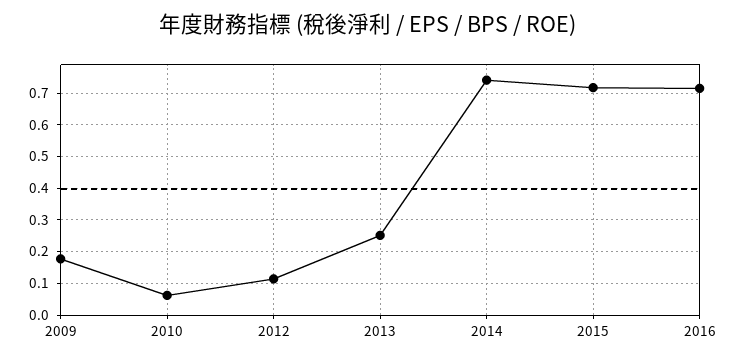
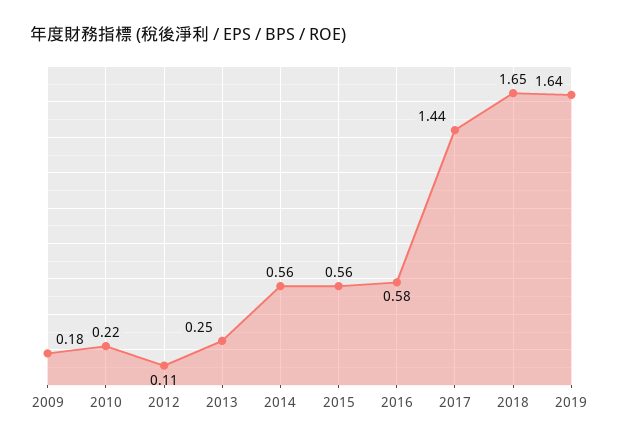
2010: 0.06 -> 0.22
2014: 0.74 -> 0.56
2015: 0.72 -> 0.56
2016: 0.72 -> 0.58
2017: none -> 1.44
2018: none -> 1.65
2019: none -> 1.64

